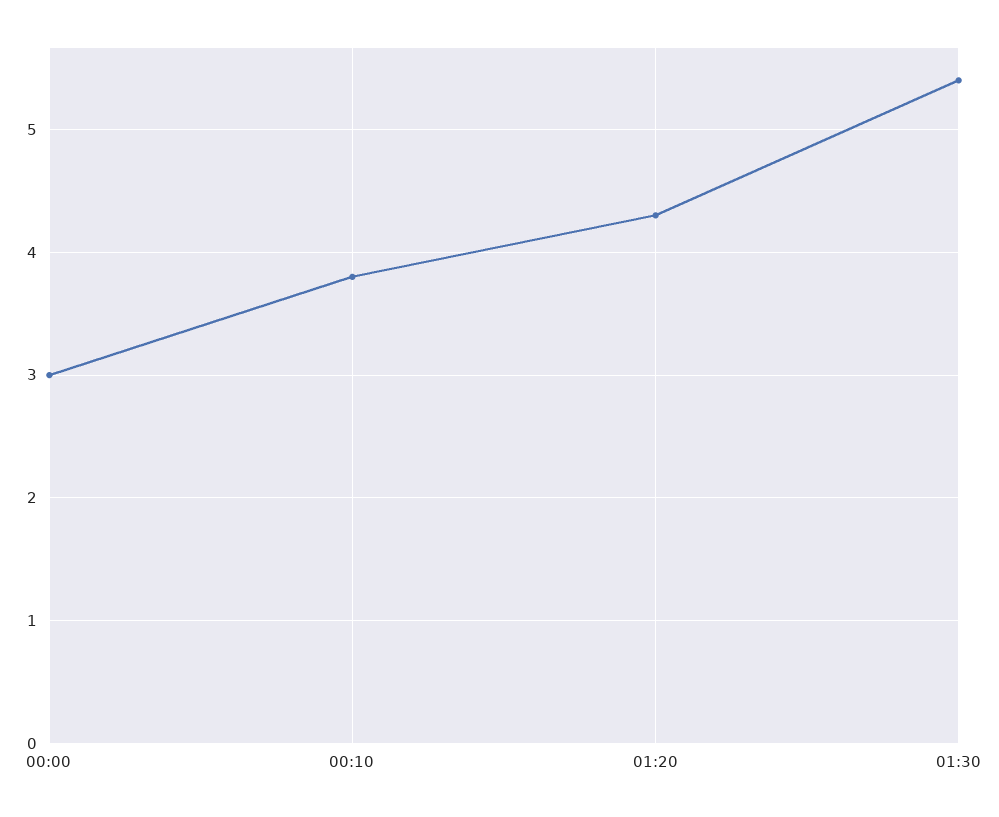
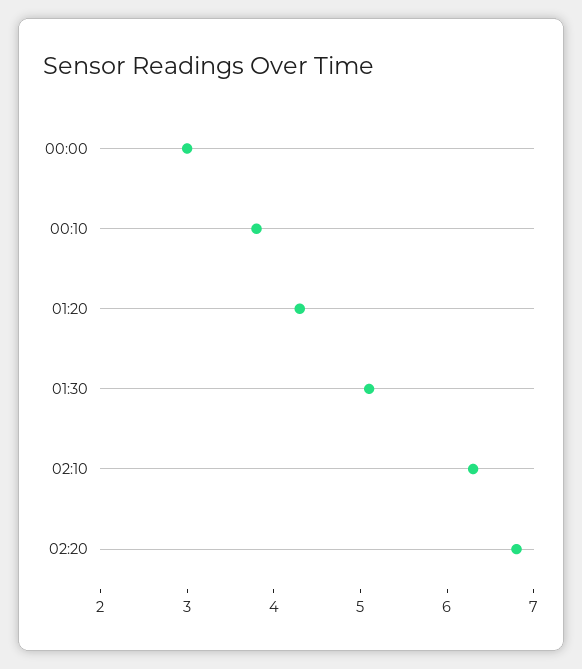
01:30: 5.4 -> 5.1
02:10: none -> 6.3
02:20: none -> 6.8

